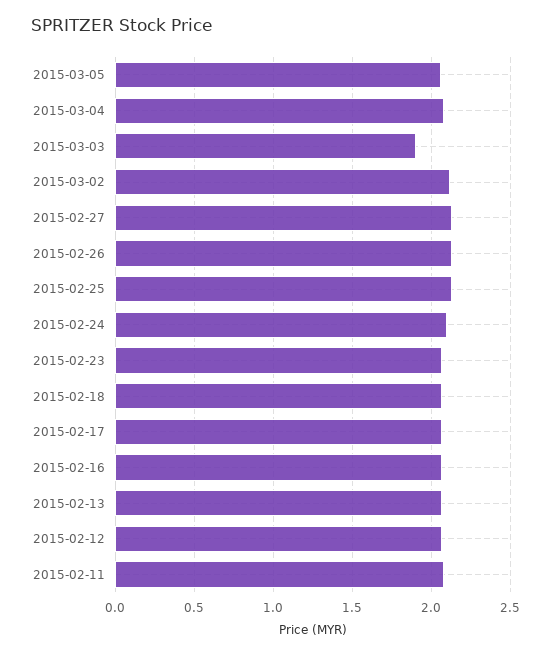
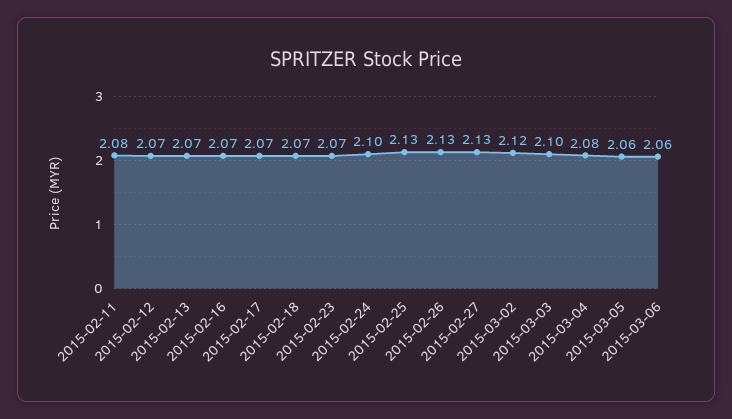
2015-03-03: 1.9 -> 2.1
2015-03-06: none -> 2.06

